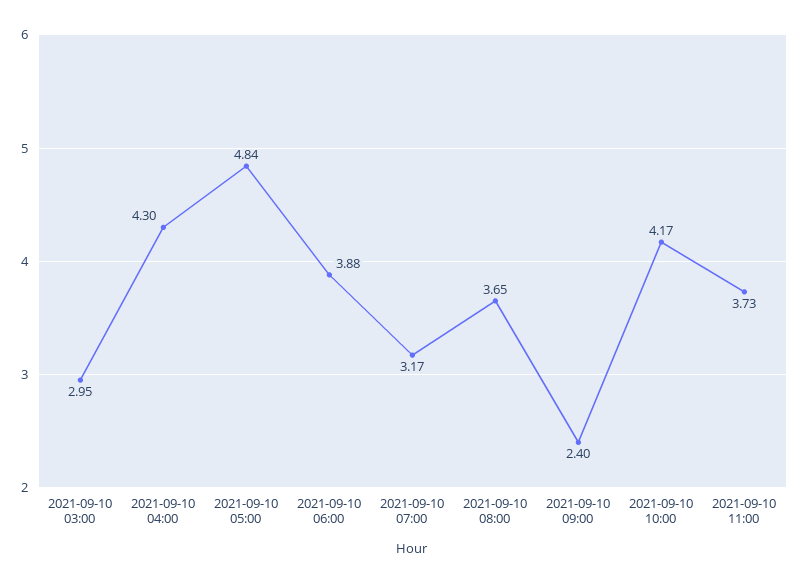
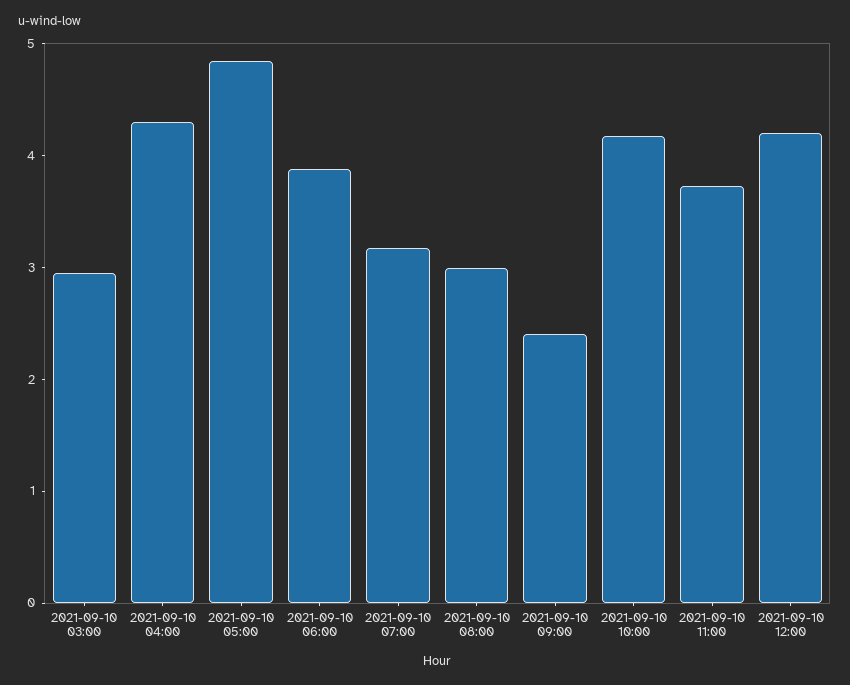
2021-09-10 08:00: 3.65 -> 3
2021-09-10 12:00: none -> 4.2

